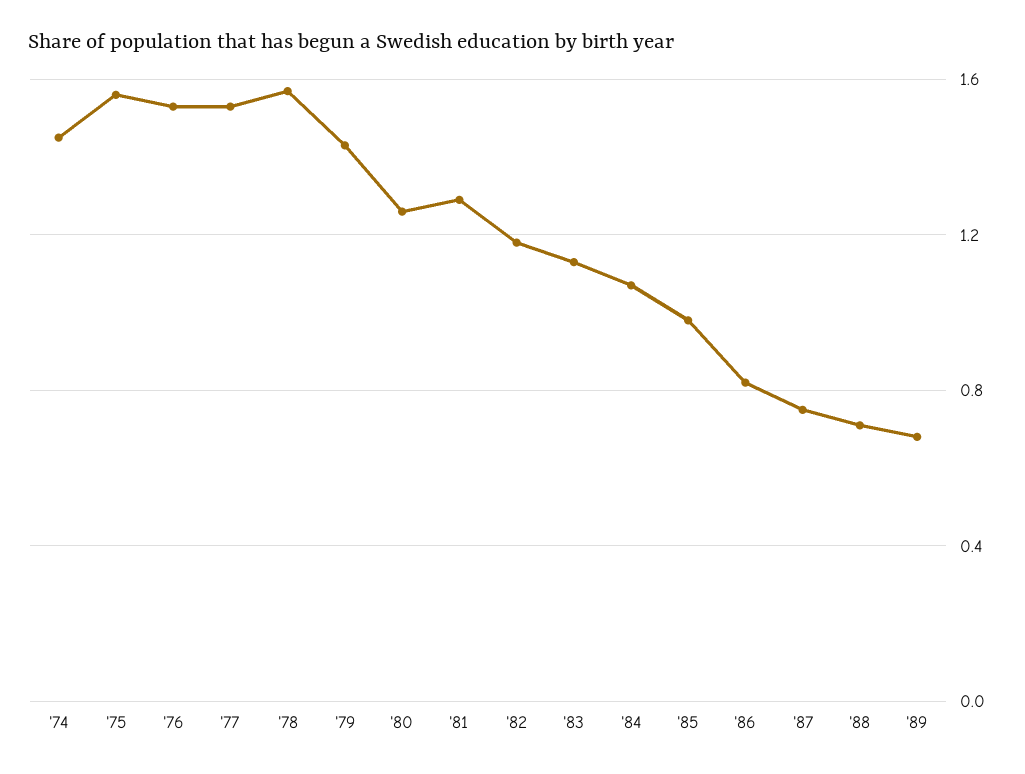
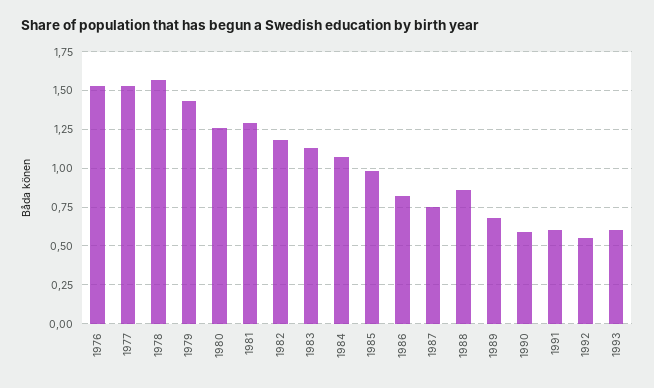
'74: 1.45 -> none
'75: 1.55 -> none
'88: 0.7 -> 0.85
1990: none -> 0.6
1991: none -> 0.6
1992: none -> 0.55
1993: none -> 0.6

